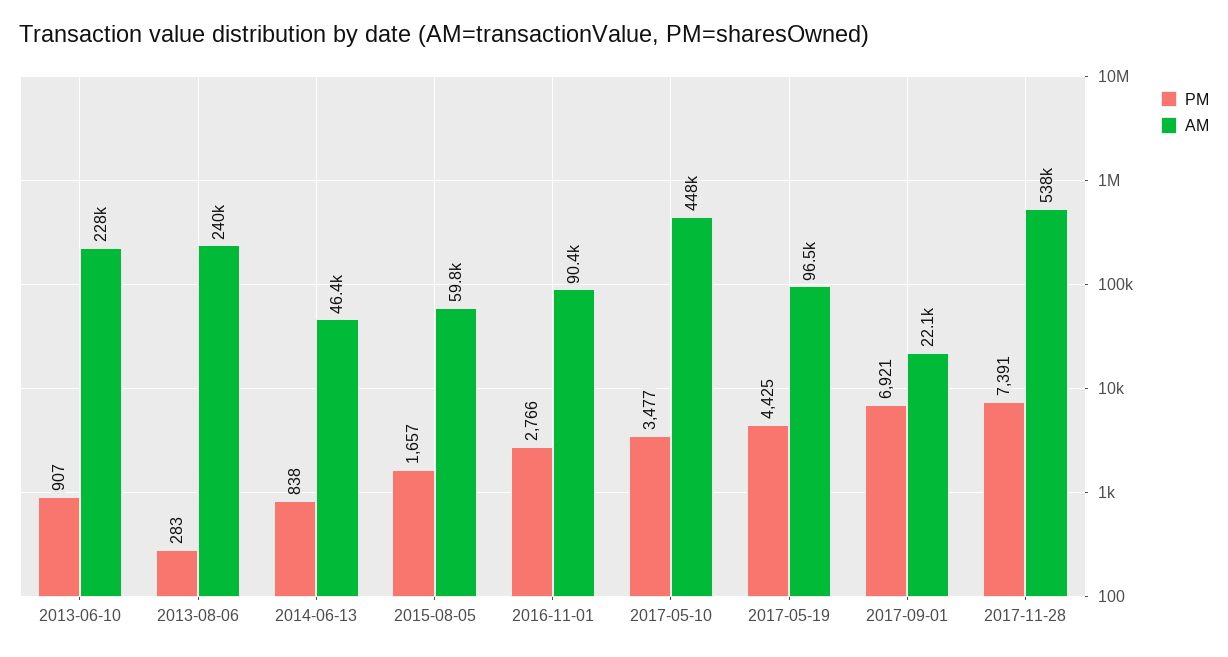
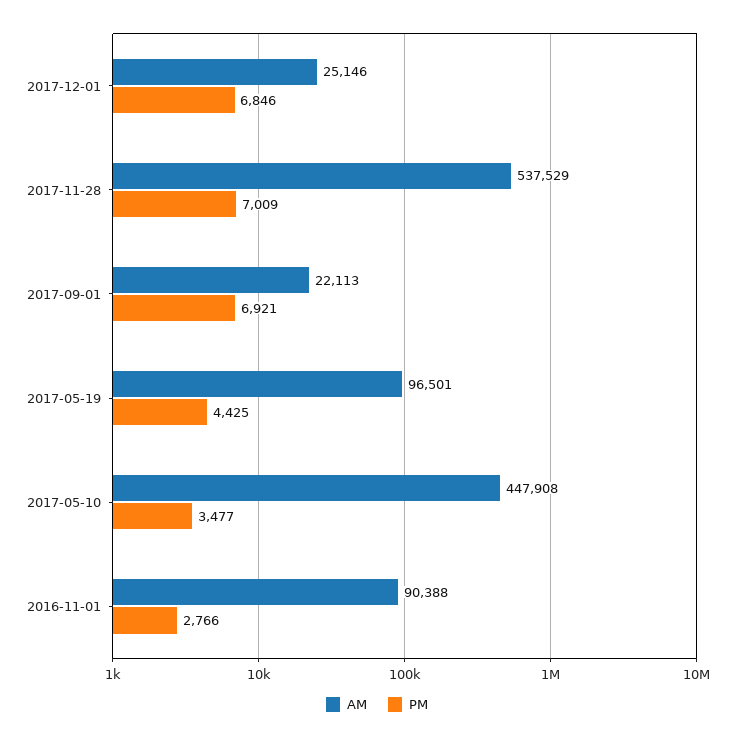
PM, 2013-06-10: 907 -> none
AM, 2013-06-10: 228000 -> none
PM, 2013-08-06: 283 -> none
AM, 2013-08-06: 240000 -> none
PM, 2014-06-13: 838 -> none
AM, 2014-06-13: 46400 -> none
PM, 2015-08-05: 1657 -> none
AM, 2015-08-05: 59800 -> none
PM, 2017-11-28: 7391 -> 7009
AM, 2017-12-01: none -> 25146
PM, 2017-12-01: none -> 6846

